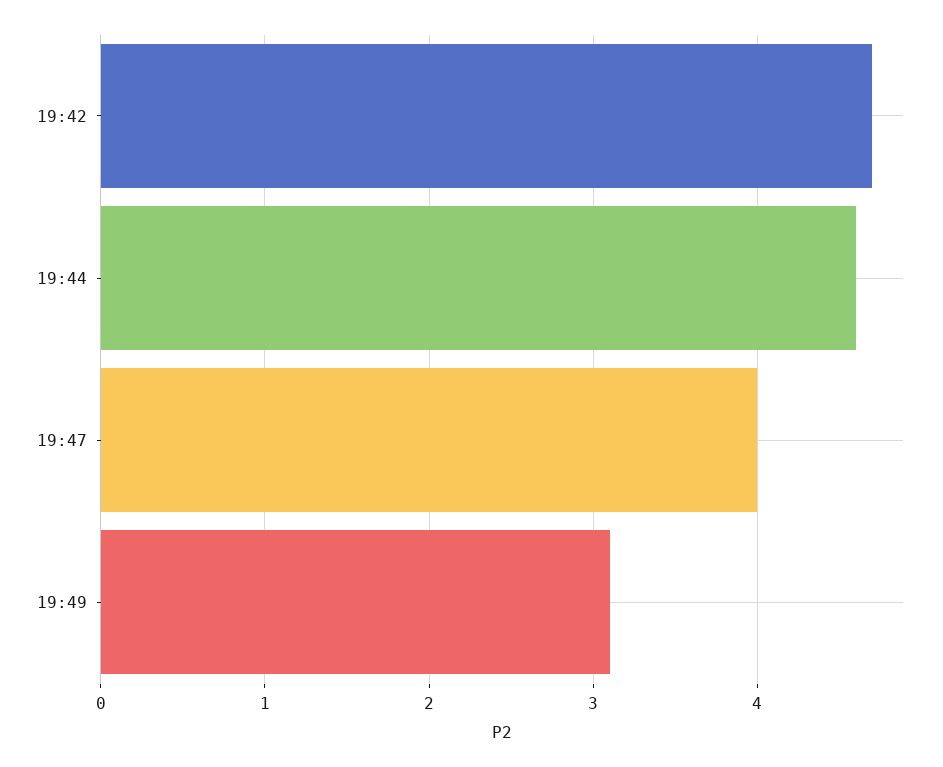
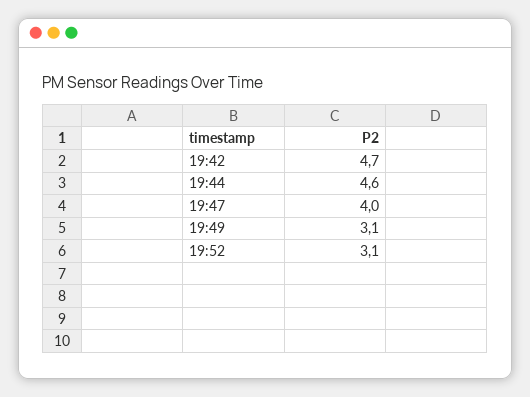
19:52: none -> 3.1

